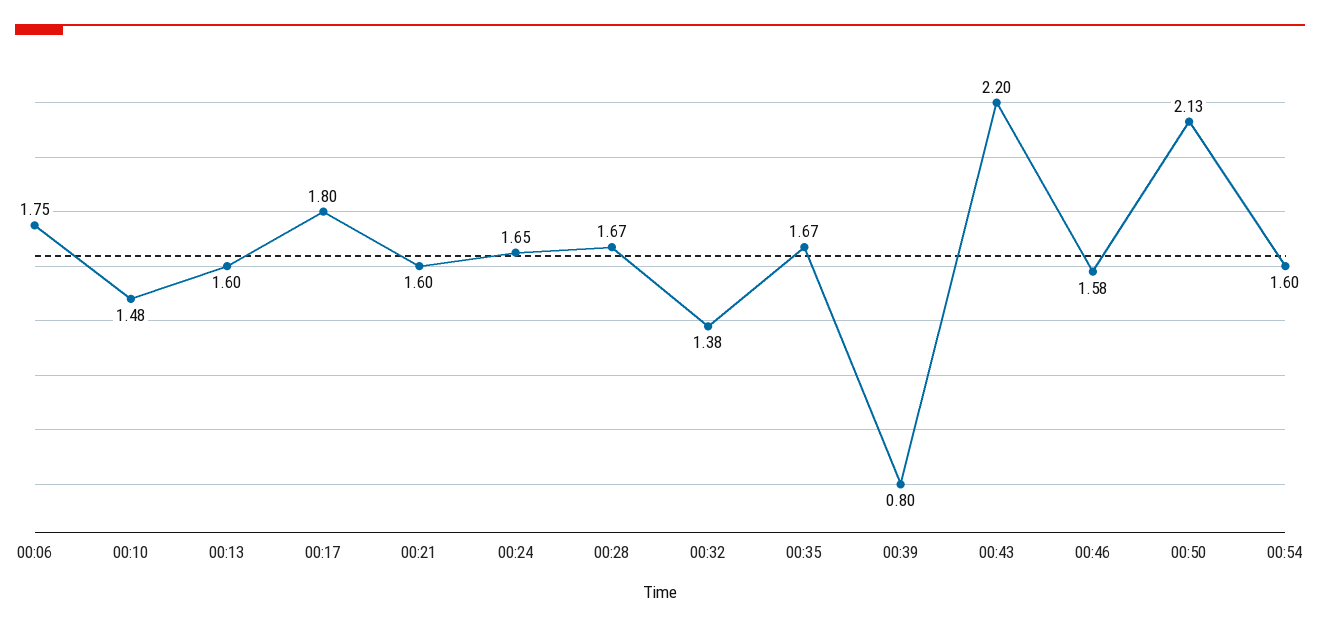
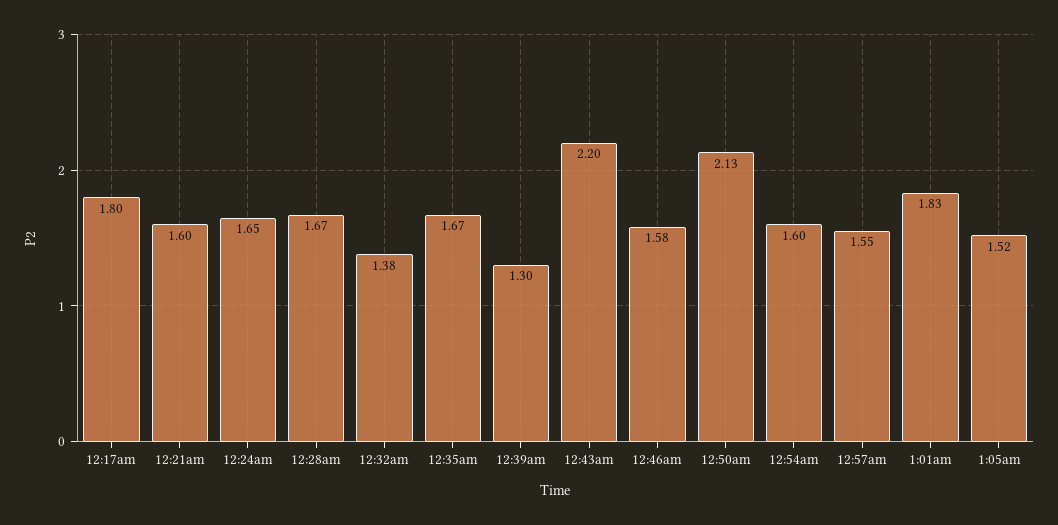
00:06: 1.75 -> none
00:10: 1.48 -> none
00:13: 1.6 -> none
00:39: 0.8 -> 1.3
12:57am: none -> 1.55
1:01am: none -> 1.83
1:05am: none -> 1.52

